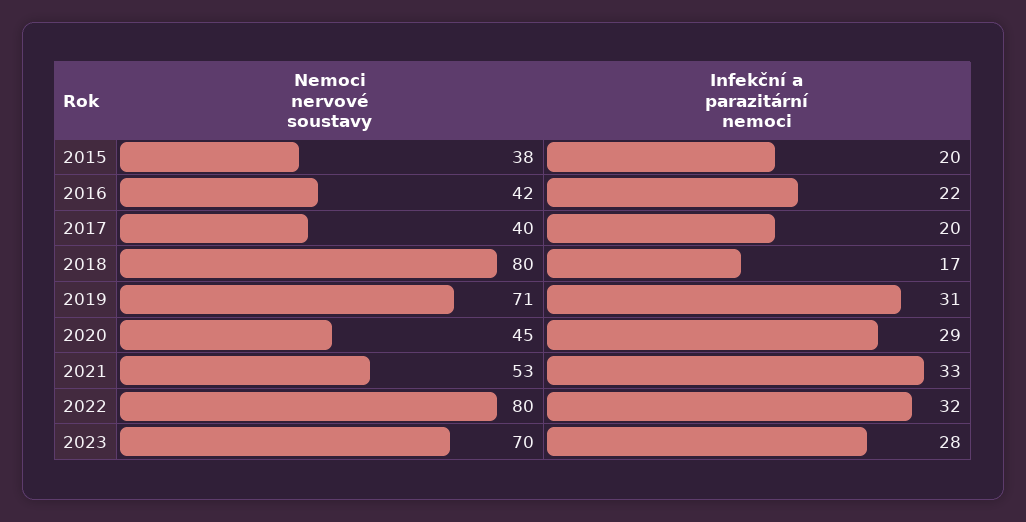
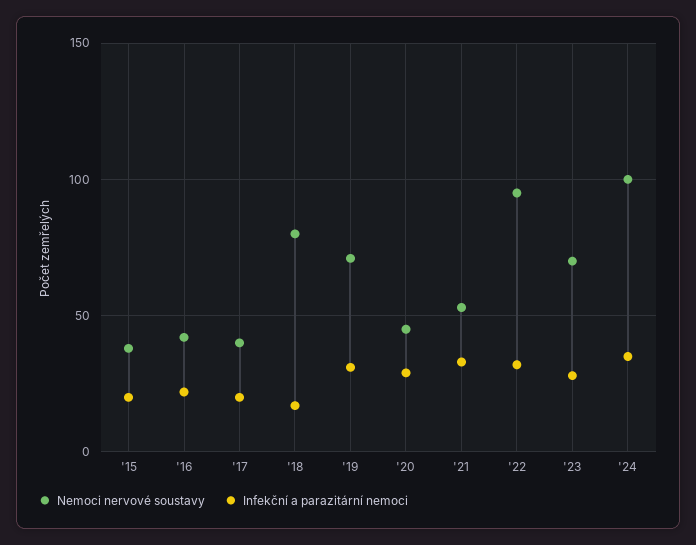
Nemoci nervové soustavy, 2022: 80 -> 95
Nemoci nervové soustavy, '24: none -> 100
Infekční a parazitární nemoci, '24: none -> 35

